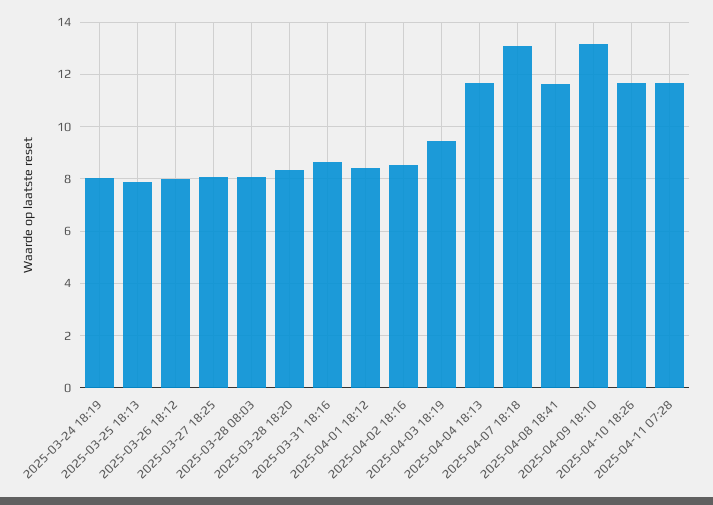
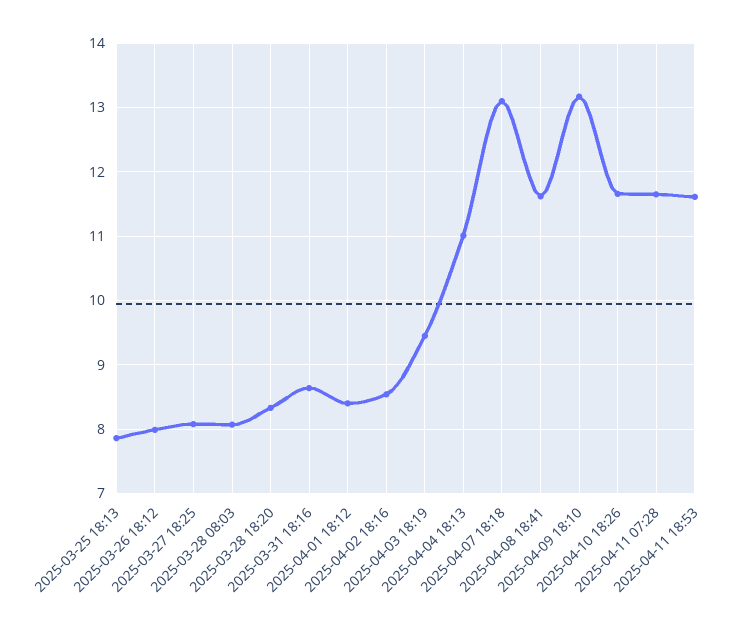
2025-03-24 18:19: 8 -> none
2025-04-04 18:13: 11.75 -> 11
2025-04-11 18:53: none -> 11.6

